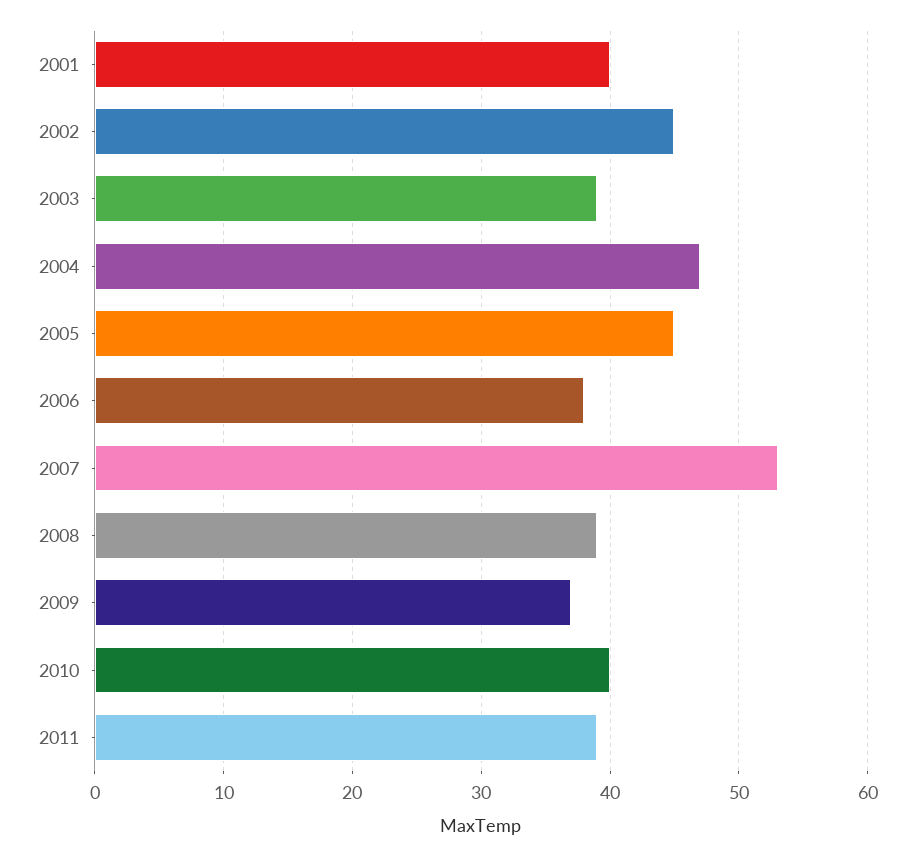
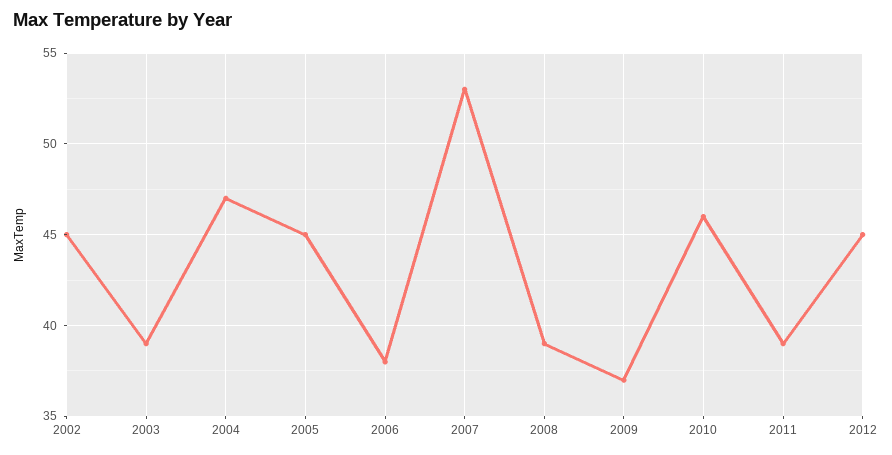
2001: 40 -> none
2010: 40 -> 46
2012: none -> 45

